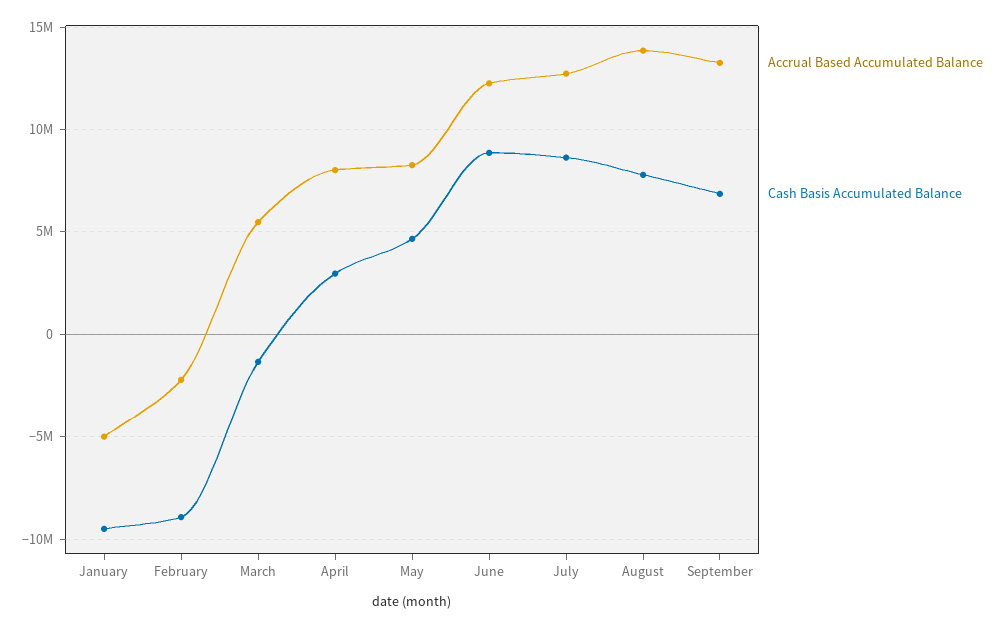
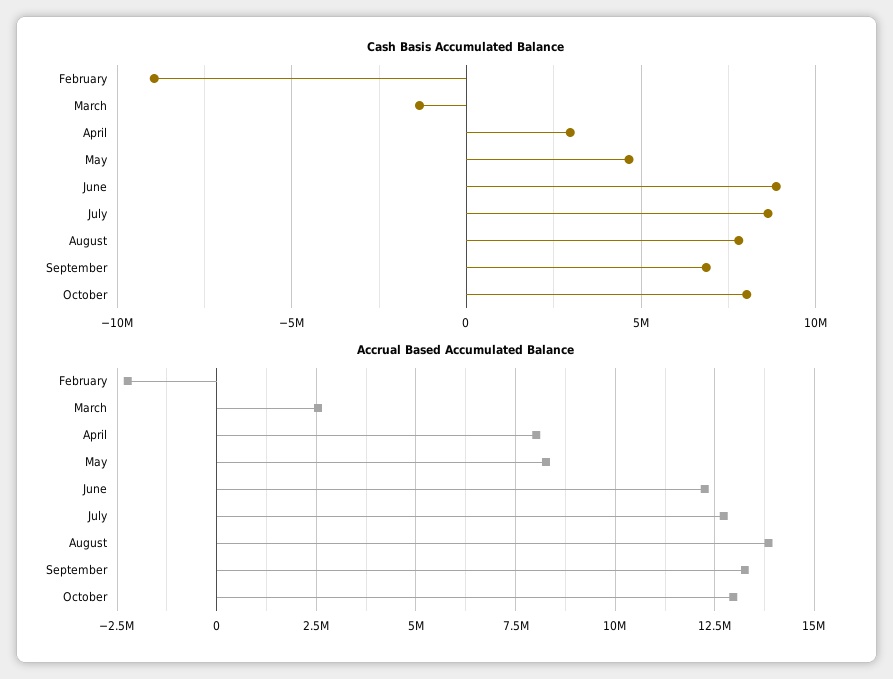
Accrual Based Accumulated Balance, January: -5000000 -> none
Cash Basis Accumulated Balance, January: -9500000 -> none
Accrual Based Accumulated Balance, March: 5500000 -> 2500000
Cash Basis Accumulated Balance, October: none -> 8000000
Accrual Based Accumulated Balance, October: none -> 13000000

